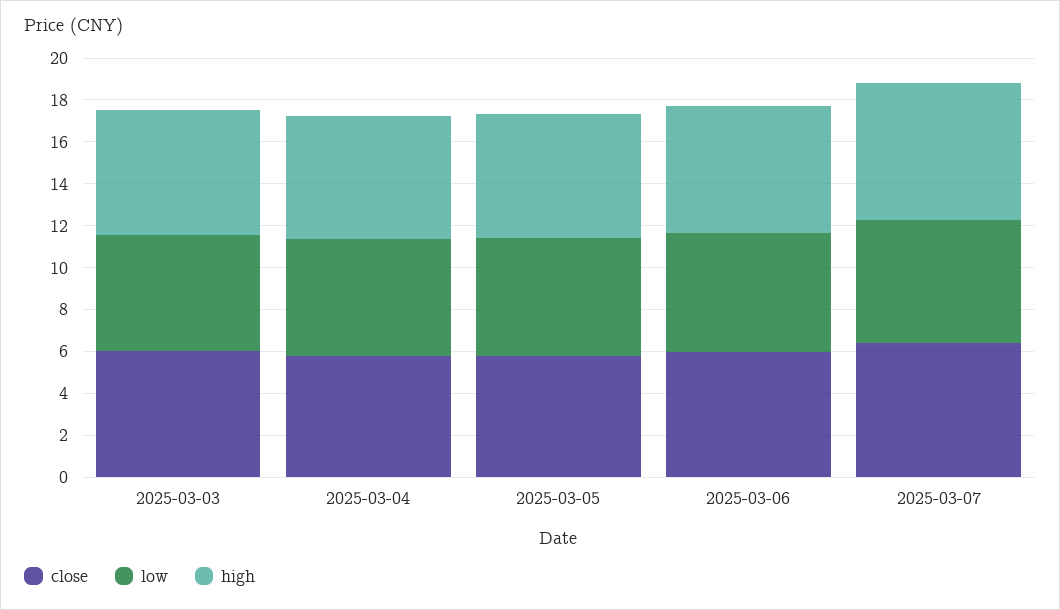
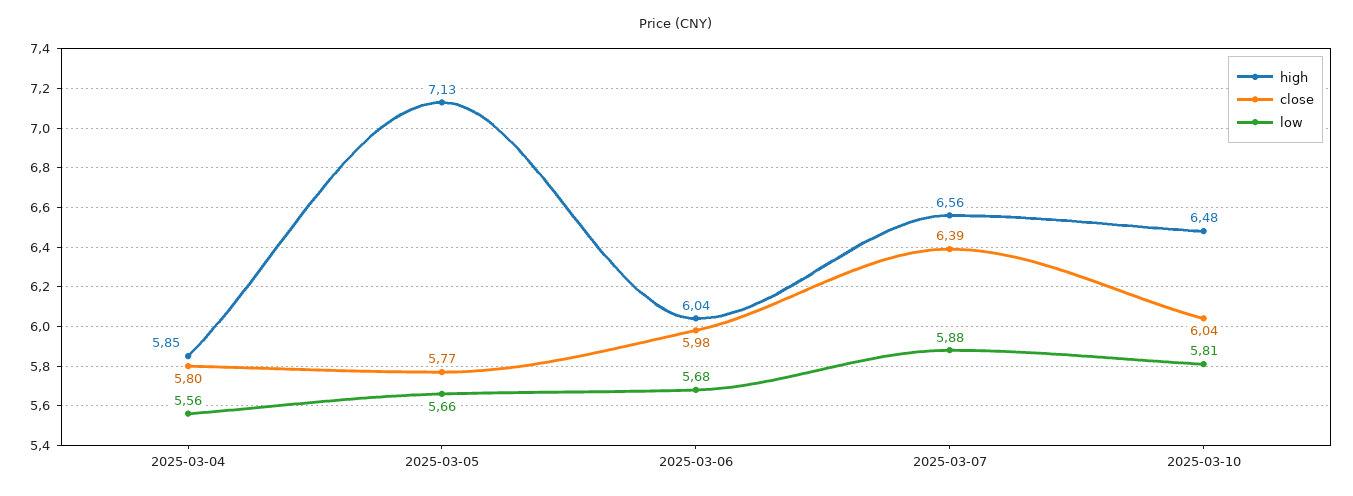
close, 2025-03-03: 6 -> none
low, 2025-03-03: 5.5 -> none
high, 2025-03-03: 6 -> none
high, 2025-03-05: 6 -> 7.13
high, 2025-03-10: none -> 6.48
close, 2025-03-10: none -> 6.04
low, 2025-03-10: none -> 5.81

